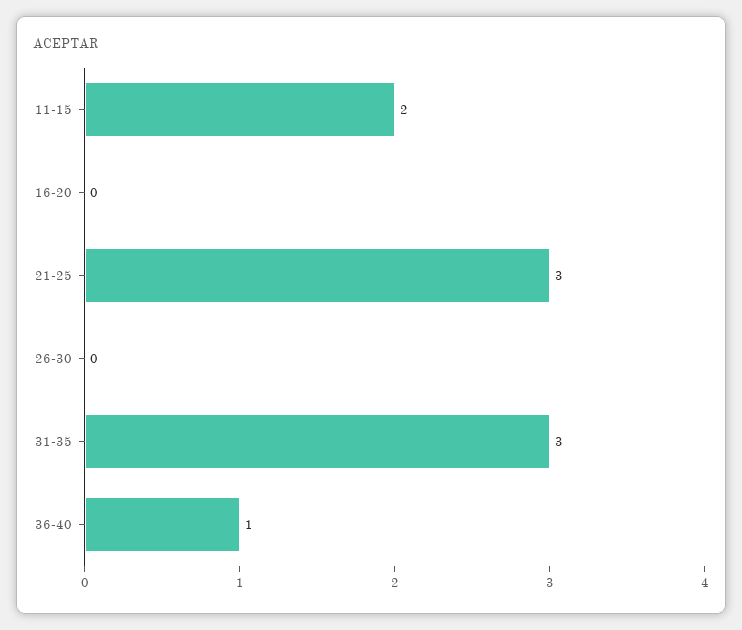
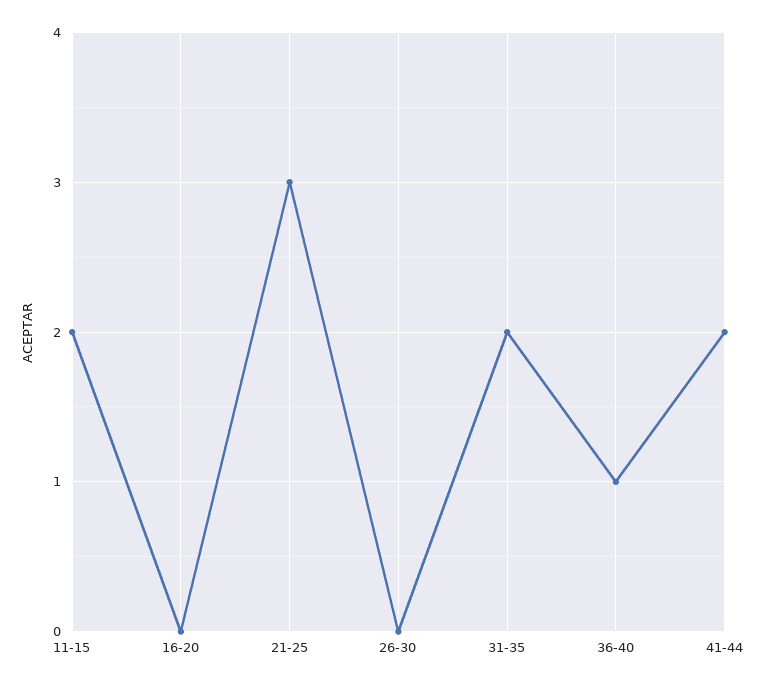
31-35: 3 -> 2
41-44: none -> 2

